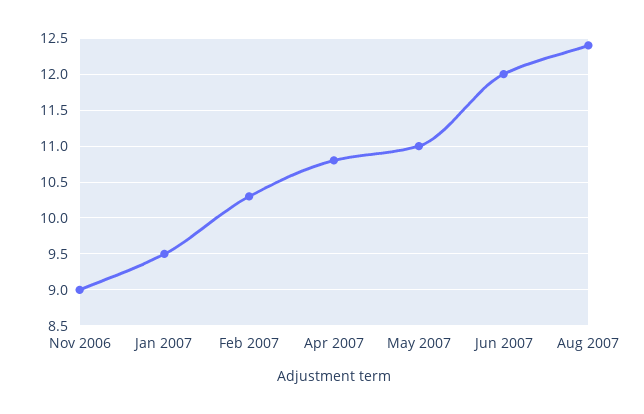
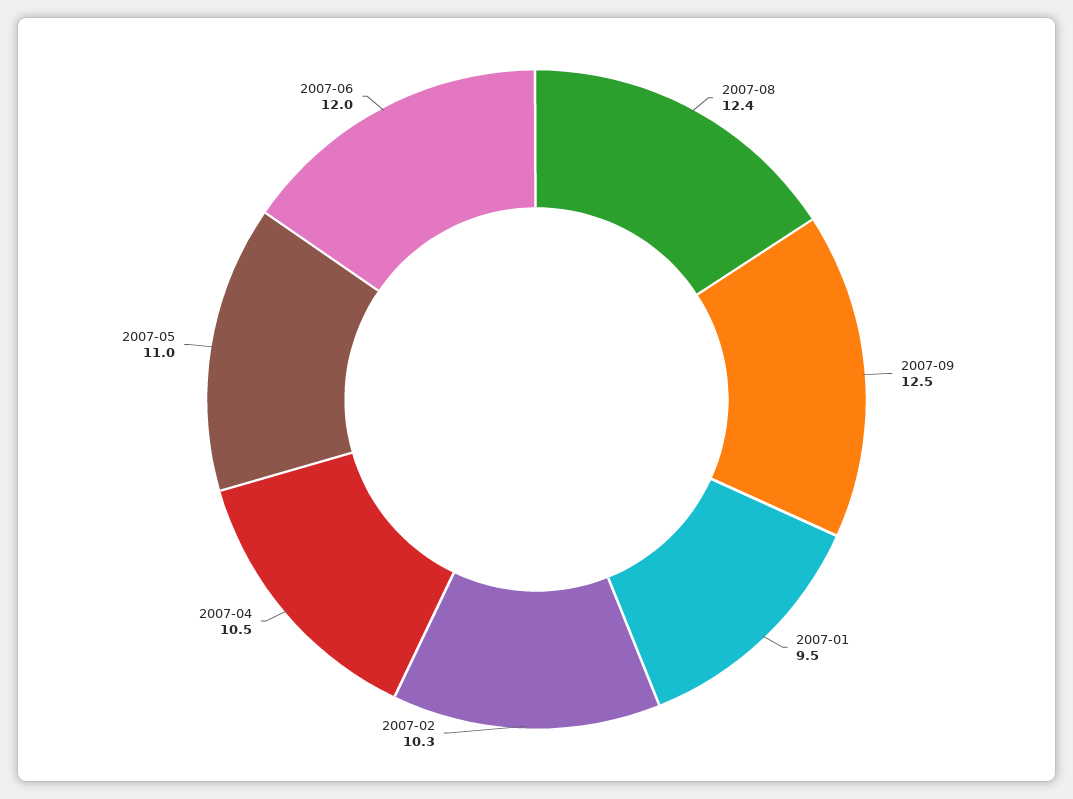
Nov 2006: 9 -> none
Apr 2007: 10.8 -> 10.5
2007-09: none -> 12.5

